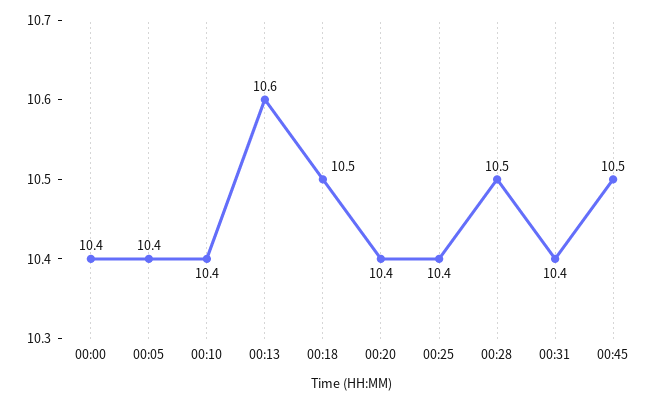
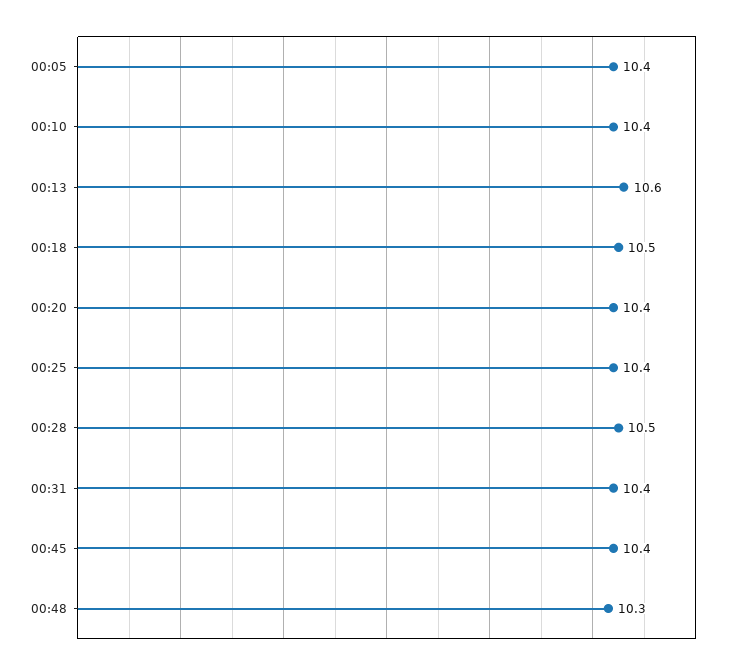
00:00: 10.4 -> none
00:45: 10.5 -> 10.4
00:48: none -> 10.3

